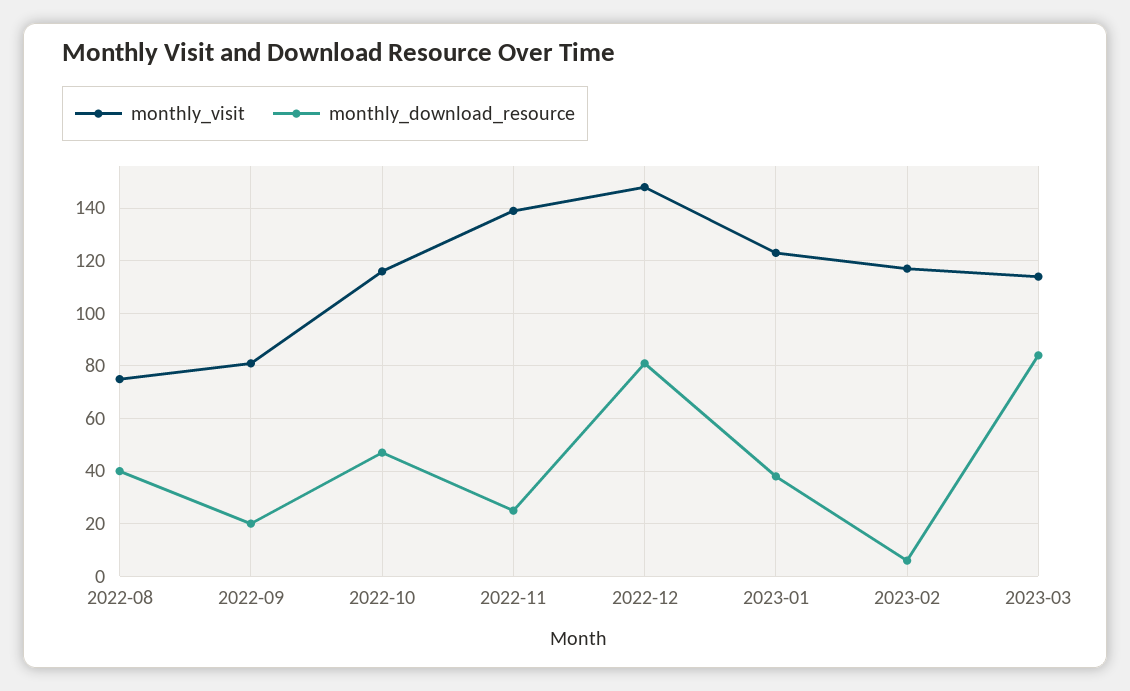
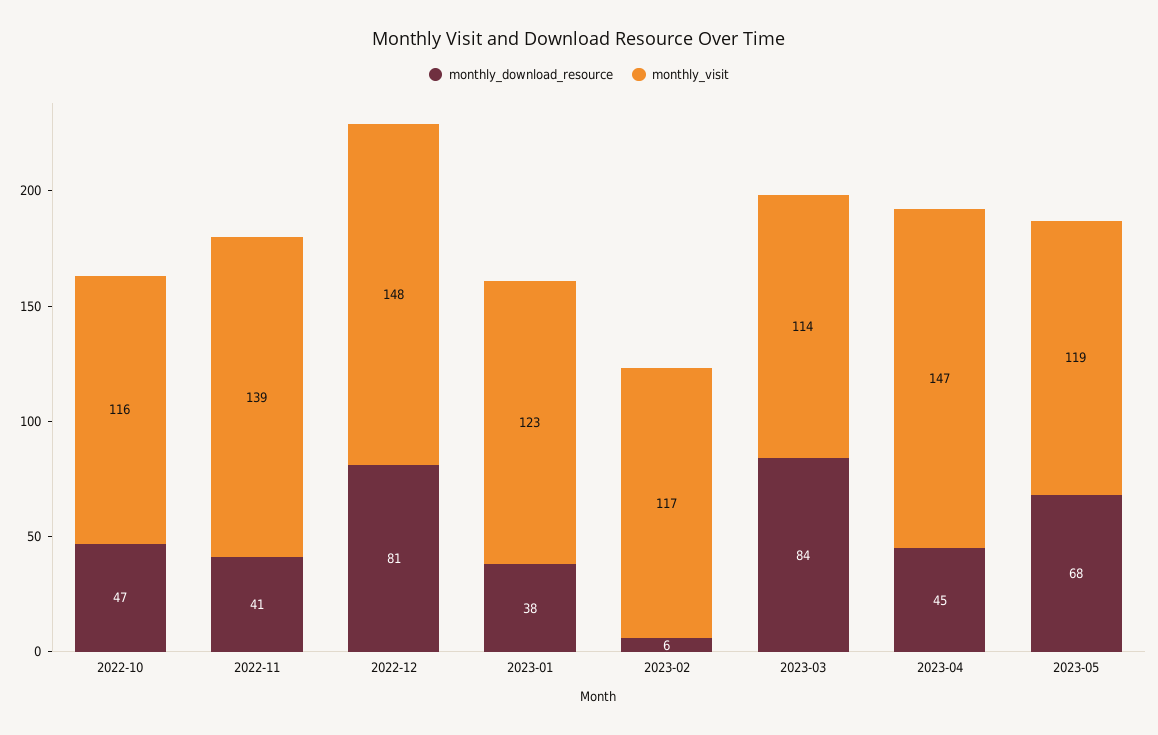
monthly_visit, 2022-08: 75 -> none
monthly_download_resource, 2022-08: 40 -> none
monthly_visit, 2022-09: 80 -> none
monthly_download_resource, 2022-09: 20 -> none
monthly_download_resource, 2022-11: 25 -> 41
monthly_download_resource, 2023-04: none -> 45
monthly_visit, 2023-04: none -> 147
monthly_download_resource, 2023-05: none -> 68
monthly_visit, 2023-05: none -> 119

